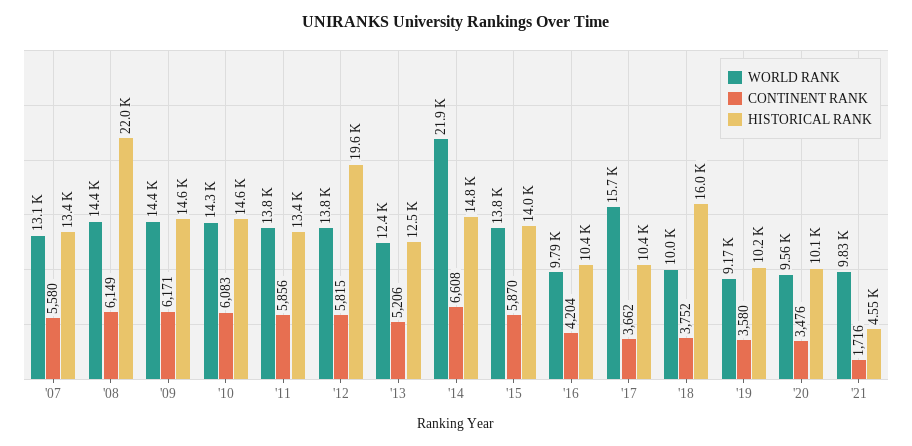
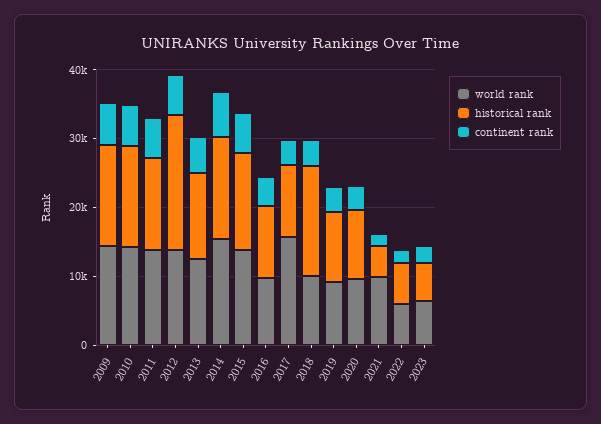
WORLD RANK, '07: 13100 -> none
CONTINENT RANK, '07: 5580 -> none
HISTORICAL RANK, '07: 13400 -> none
WORLD RANK, '08: 14400 -> none
CONTINENT RANK, '08: 6149 -> none
HISTORICAL RANK, '08: 22000 -> none
WORLD RANK, '14: 21900 -> 16000
WORLD RANK, 2022: none -> 6000
HISTORICAL RANK, 2022: none -> 6000
CONTINENT RANK, 2022: none -> 2000
WORLD RANK, 2023: none -> 6000
HISTORICAL RANK, 2023: none -> 6000
CONTINENT RANK, 2023: none -> 2000

